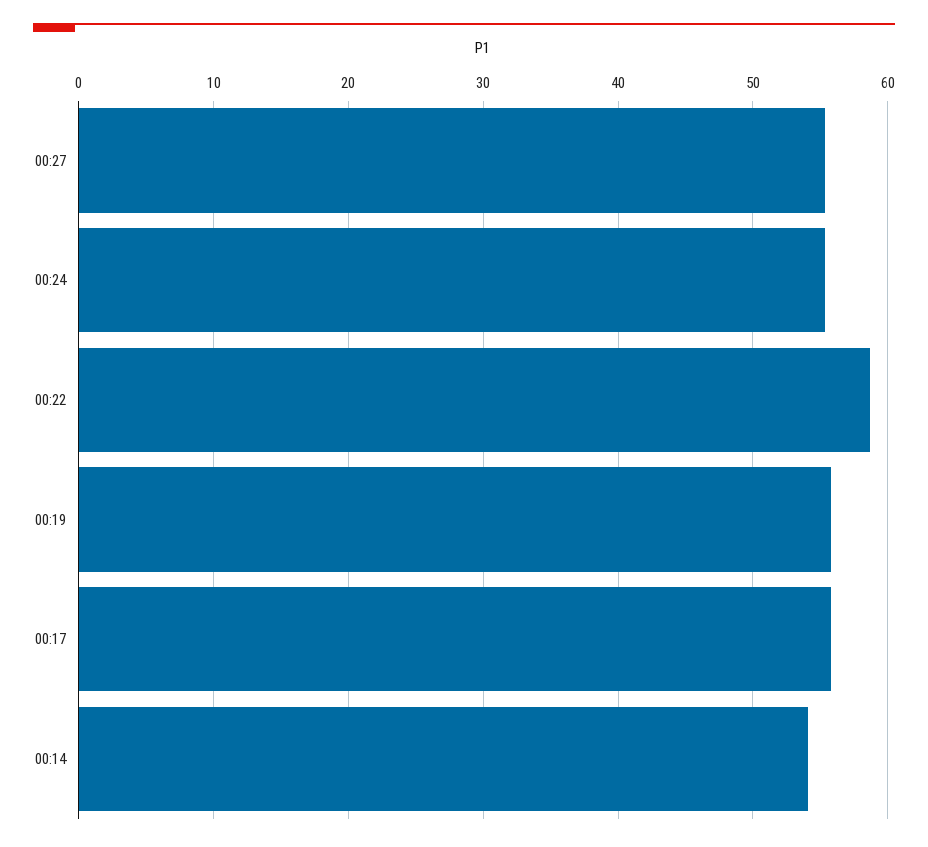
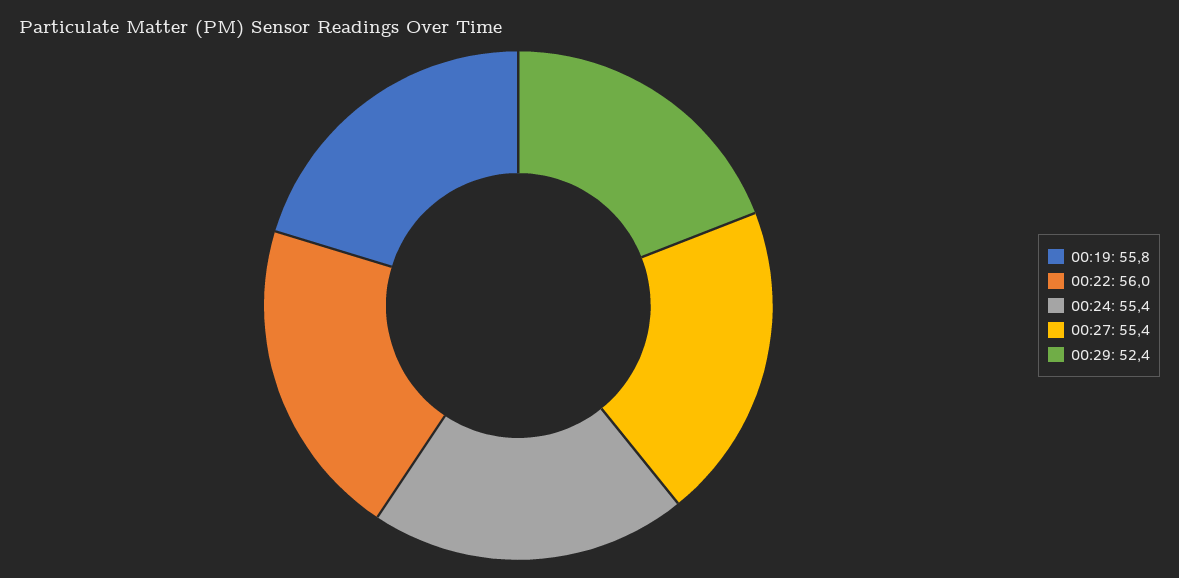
00:22: 59 -> 56
00:17: 56 -> none
00:14: 54 -> none
00:29: none -> 52.4

